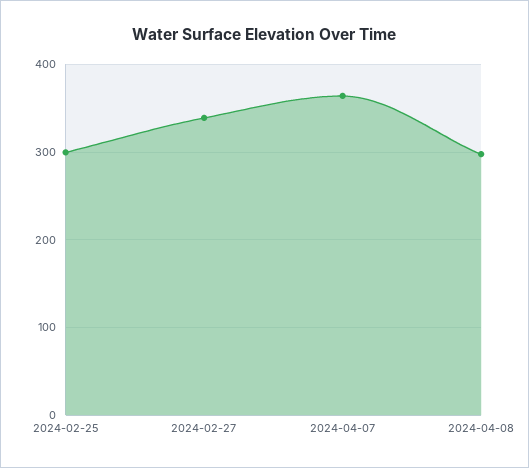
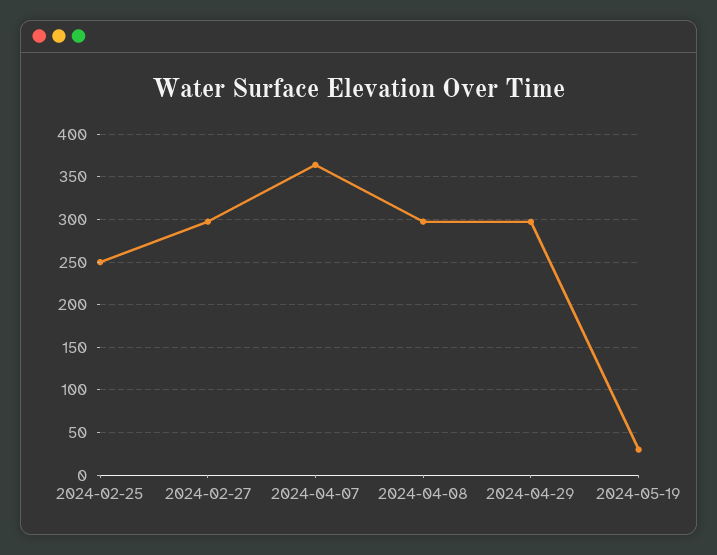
2024-02-25: 300 -> 250
2024-02-27: 340 -> 300
2024-04-29: none -> 300
2024-05-19: none -> 30

